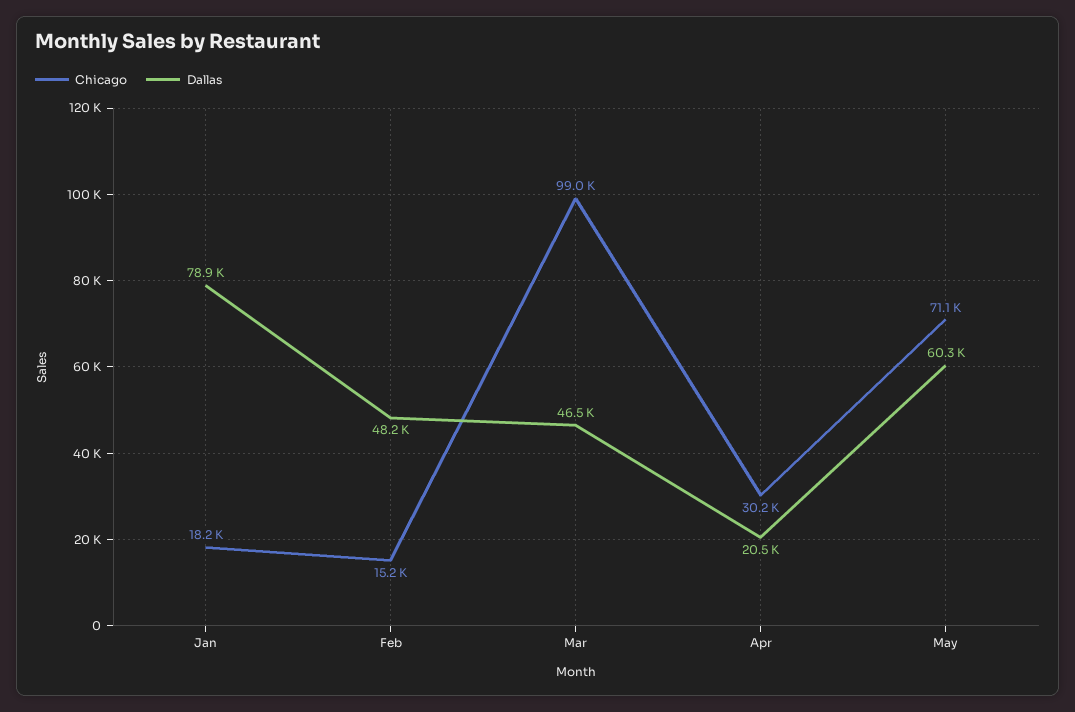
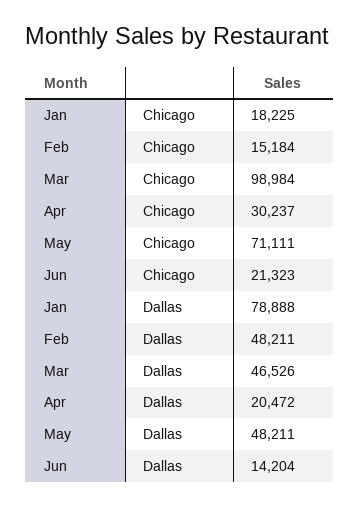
Dallas, May: 60300 -> 48211
Chicago, Jun: none -> 21323
Dallas, Jun: none -> 14204

